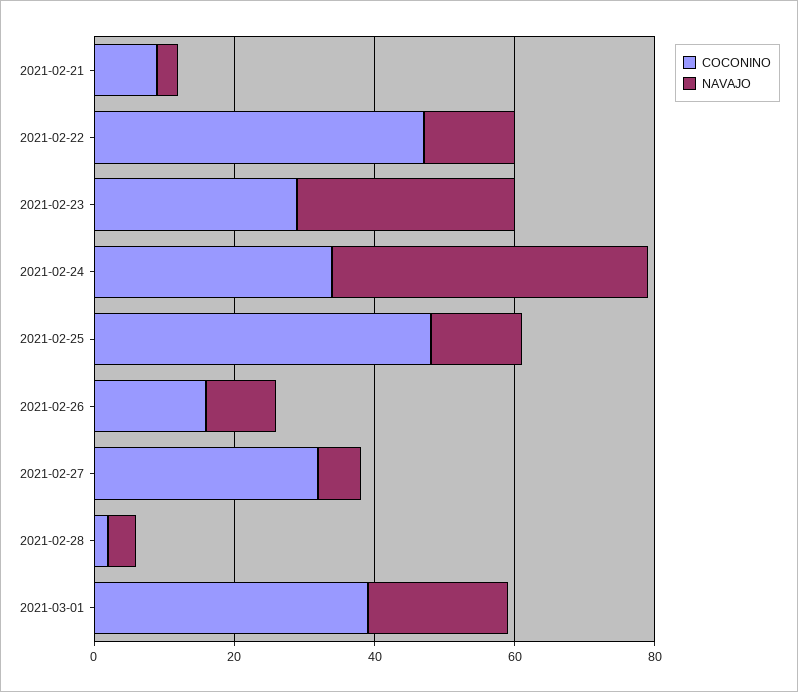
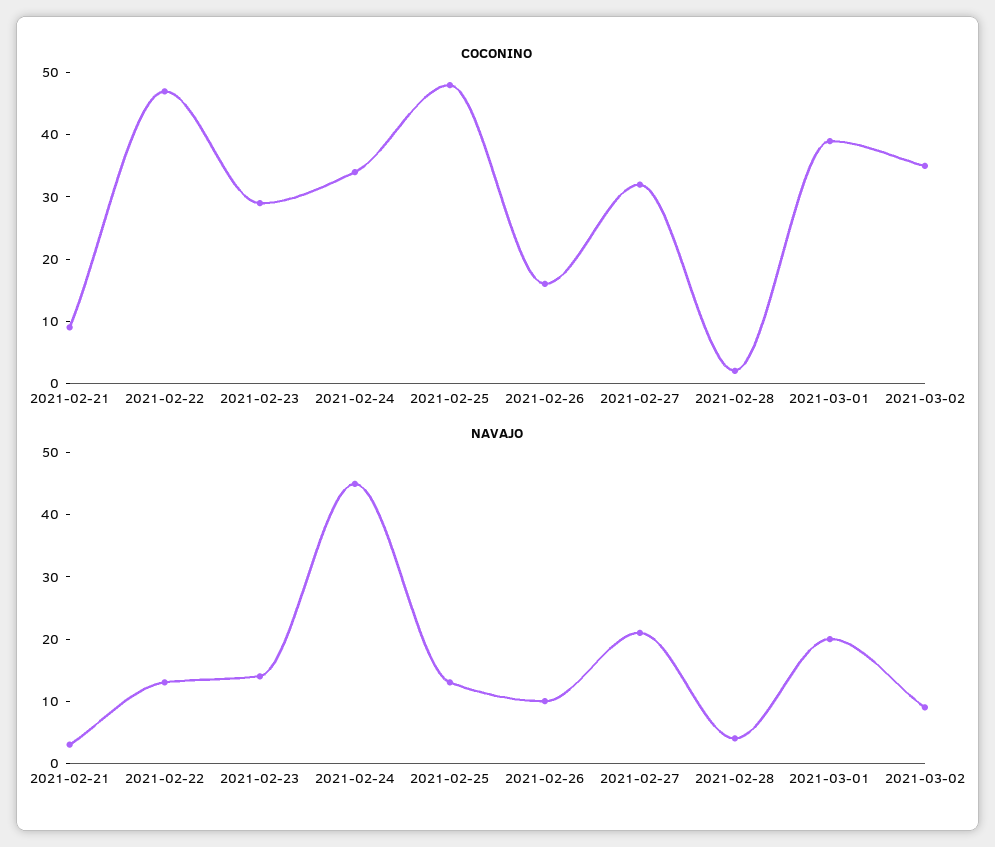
NAVAJO, 2021-02-23: 30 -> 15
NAVAJO, 2021-02-27: 5 -> 20
COCONINO, 2021-03-02: none -> 35
NAVAJO, 2021-03-02: none -> 10

